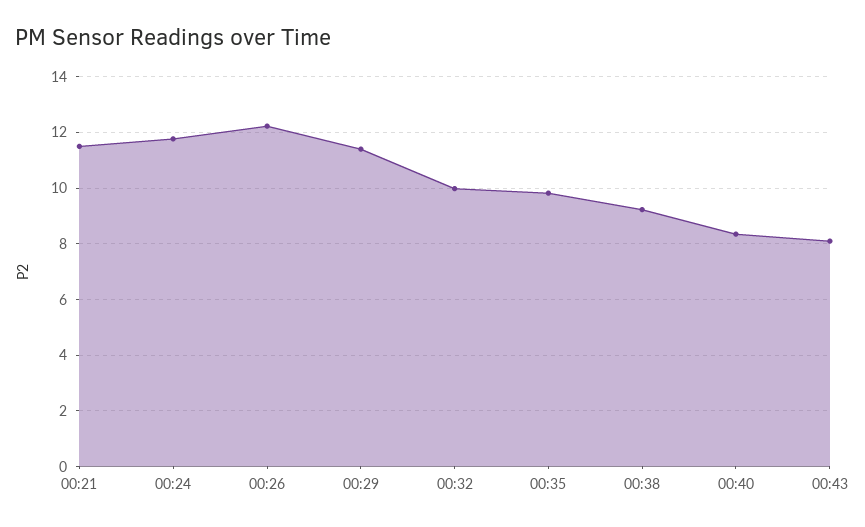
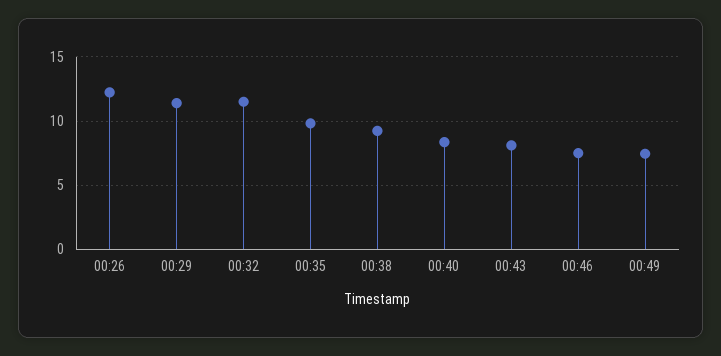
00:21: 11.5 -> none
00:24: 11.75 -> none
00:32: 10 -> 11.5
00:46: none -> 7.5
00:49: none -> 7.5

